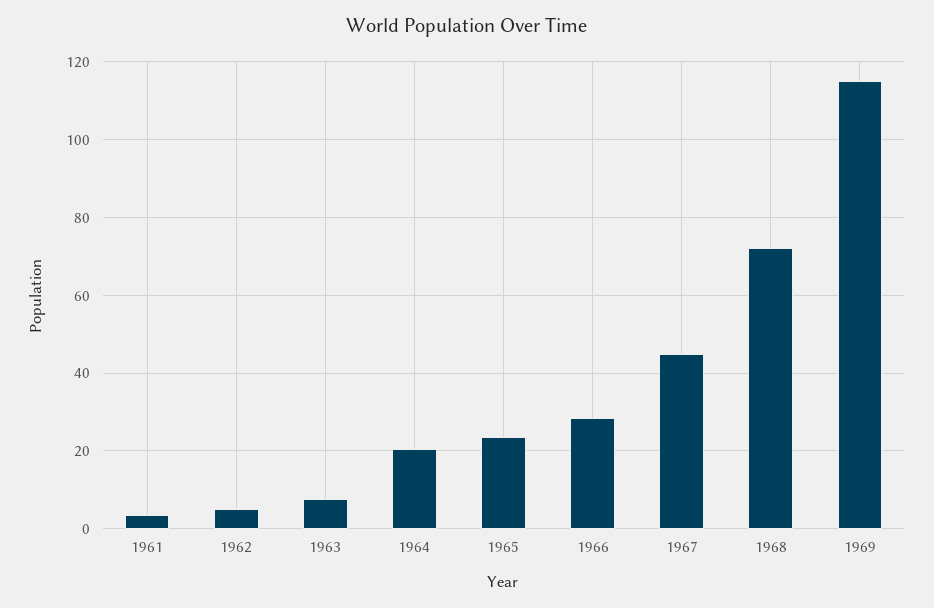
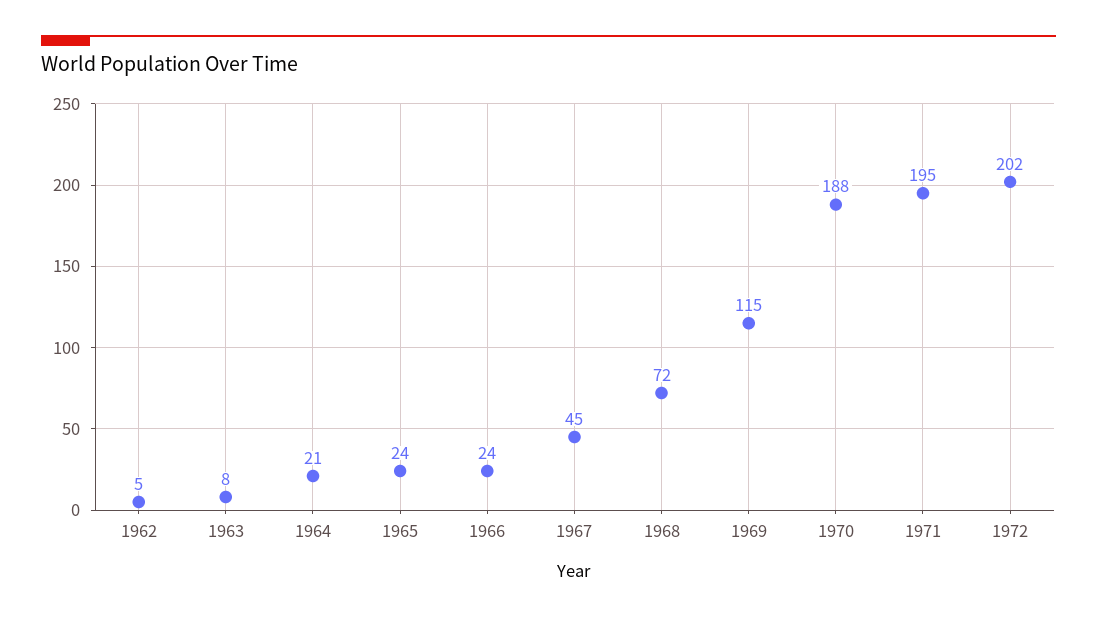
1961: 4 -> none
1966: 28 -> 24
1970: none -> 188
1971: none -> 195
1972: none -> 202

